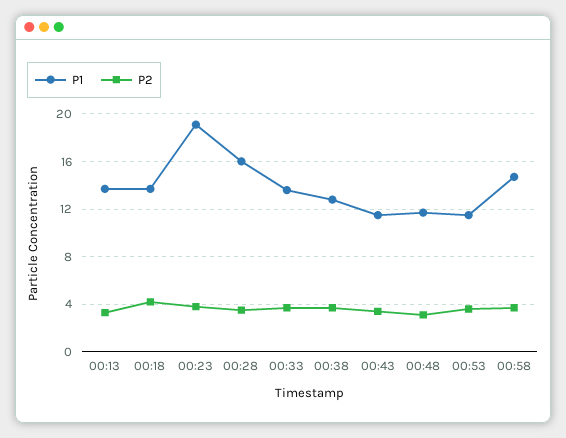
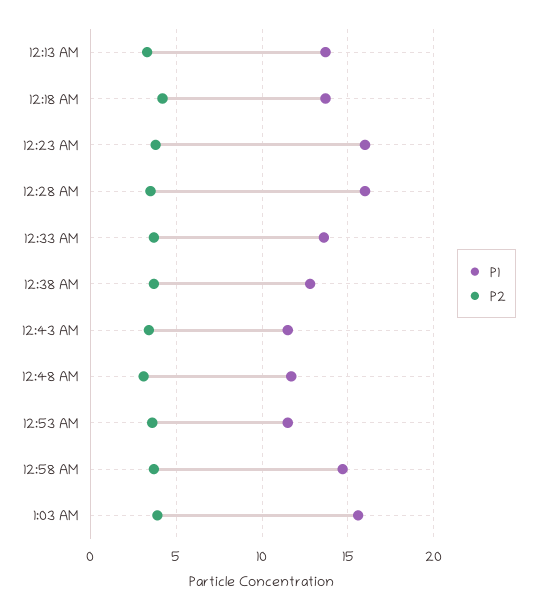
P1, 00:23: 19 -> 16
P1, 1:03 AM: none -> 15.5
P2, 1:03 AM: none -> 4

